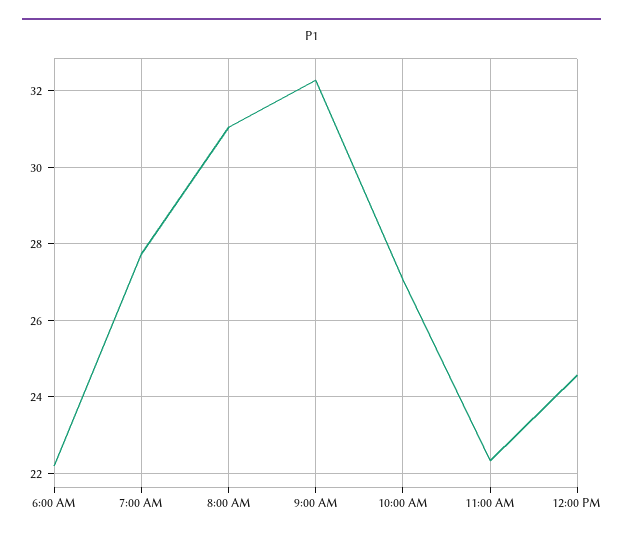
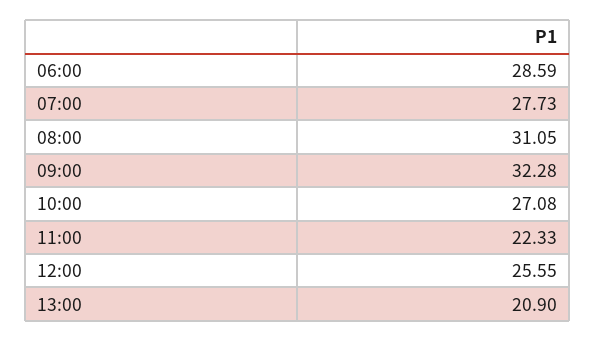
6:00 AM: 22.2 -> 28.59
12:00 PM: 24.6 -> 25.55
13:00: none -> 20.9

